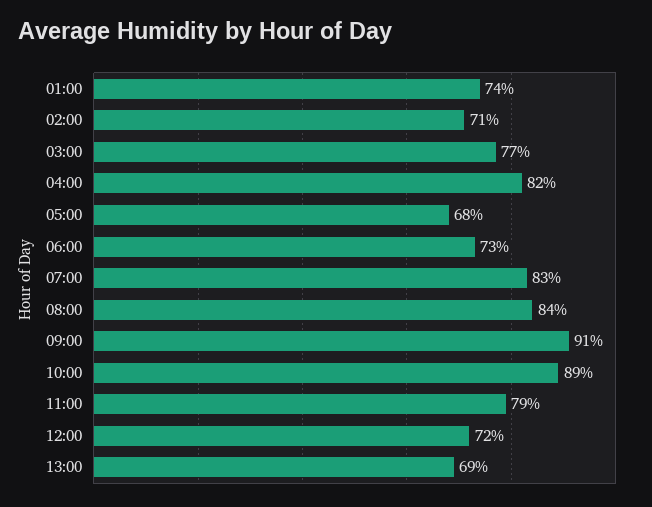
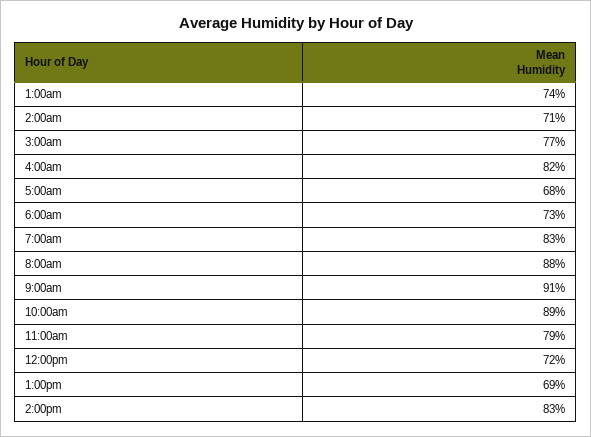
08:00: 84 -> 88
2:00pm: none -> 83

